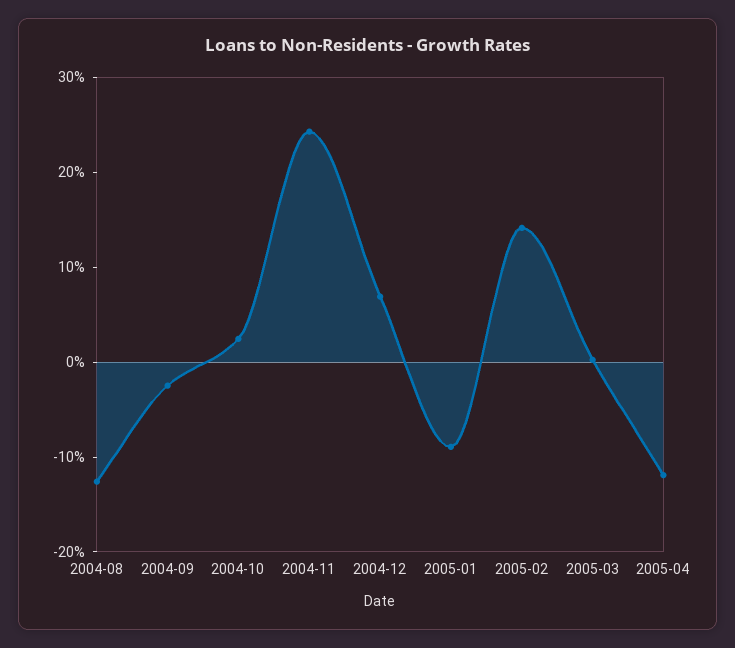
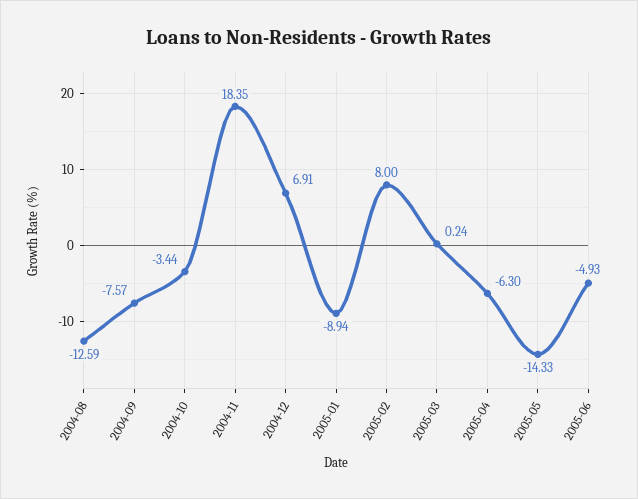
2004-09: -2 -> -7.57
2004-10: 2 -> -3.44
2004-11: 24 -> 18.35
2005-02: 14 -> 8
2005-04: -12 -> -6.3
2005-05: none -> -14.33
2005-06: none -> -4.93

